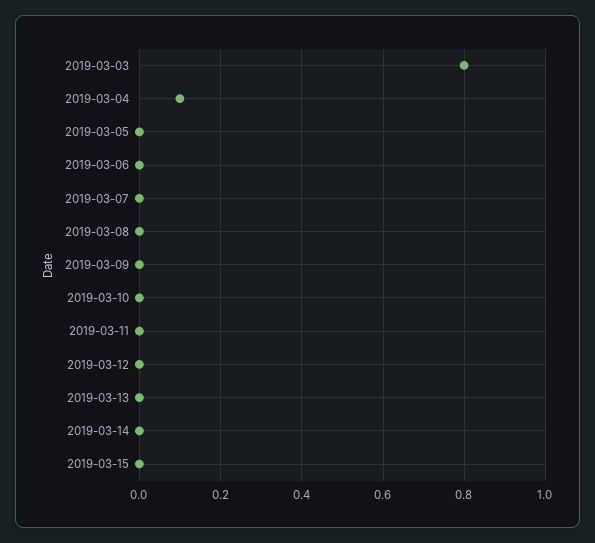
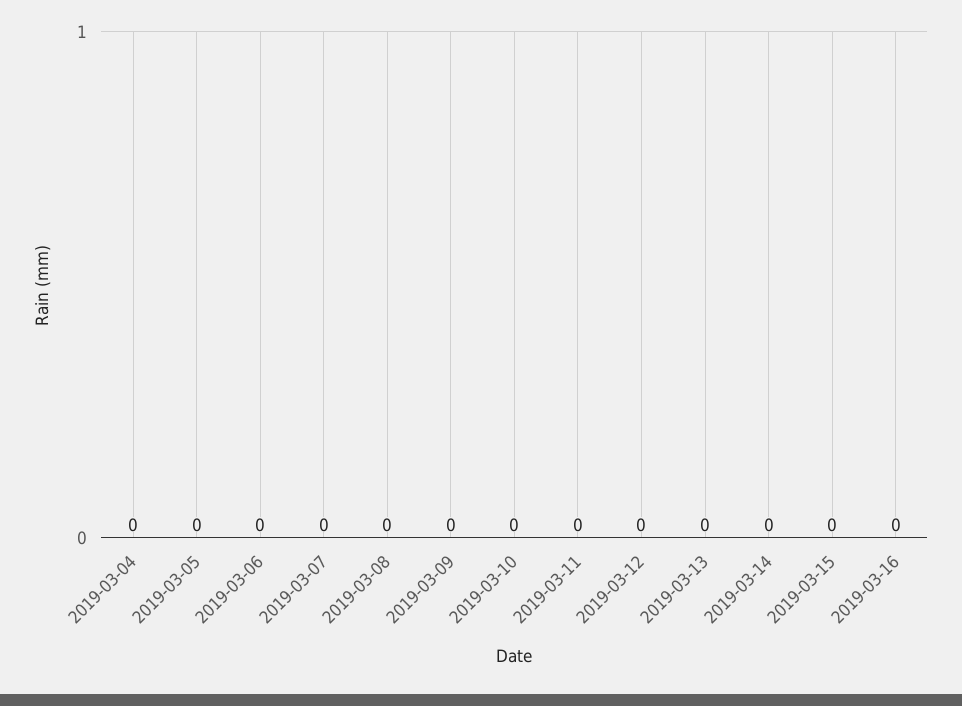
2019-03-03: 0.8 -> none
2019-03-04: 0.1 -> 0
2019-03-16: none -> 0

